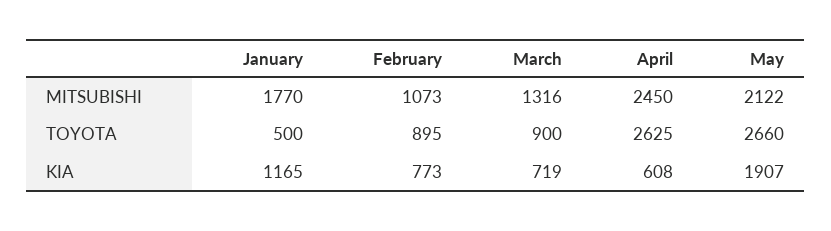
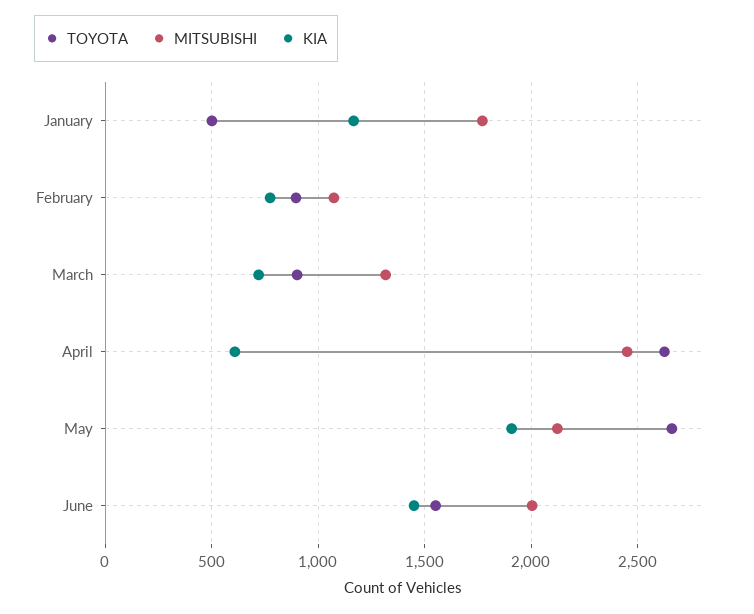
TOYOTA, June: none -> 1550
MITSUBISHI, June: none -> 2000
KIA, June: none -> 1450

